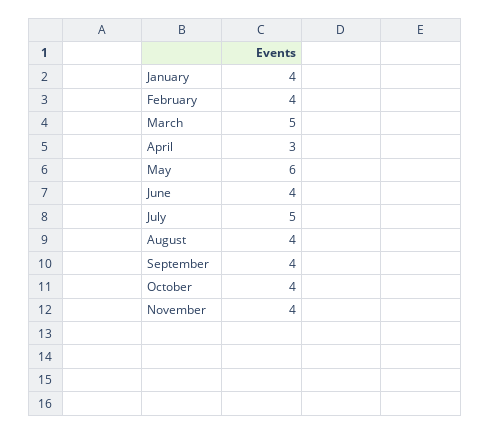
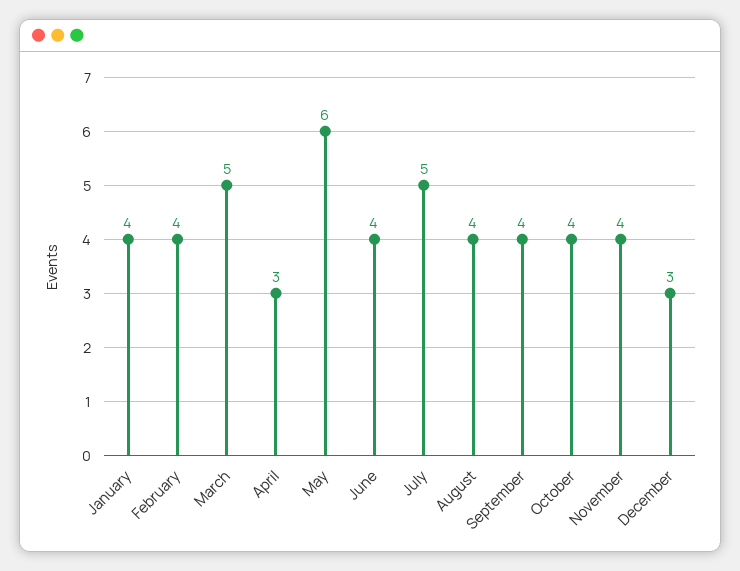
December: none -> 3

